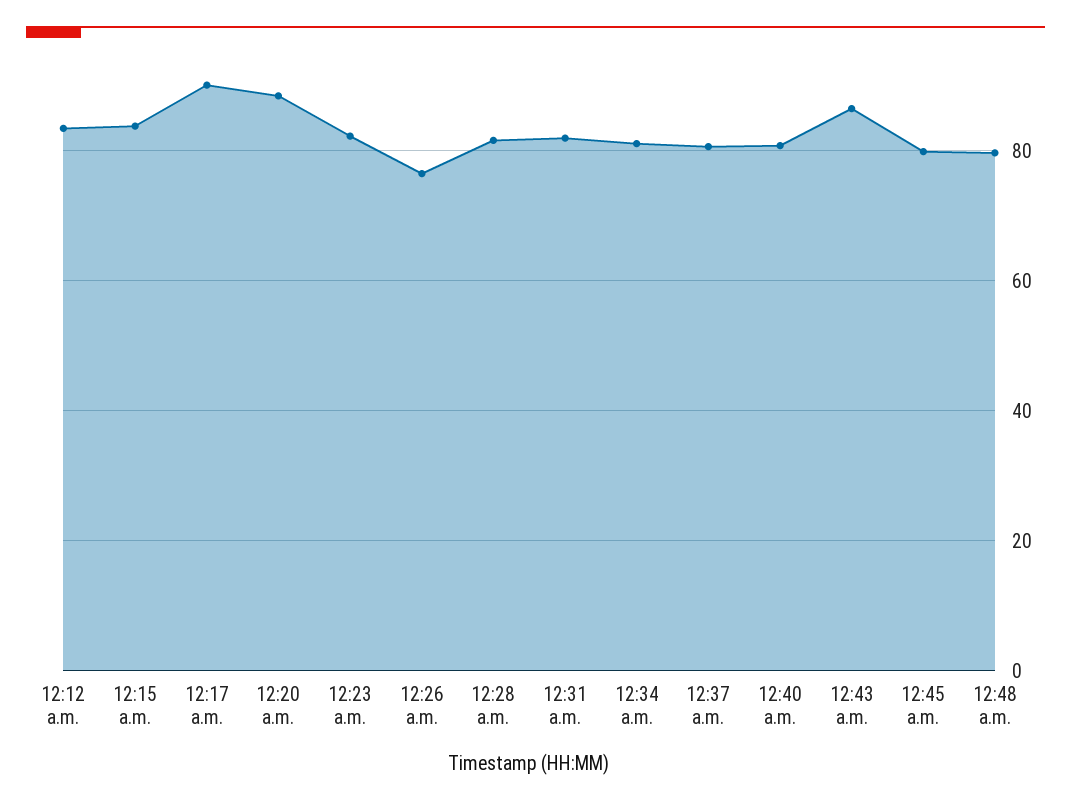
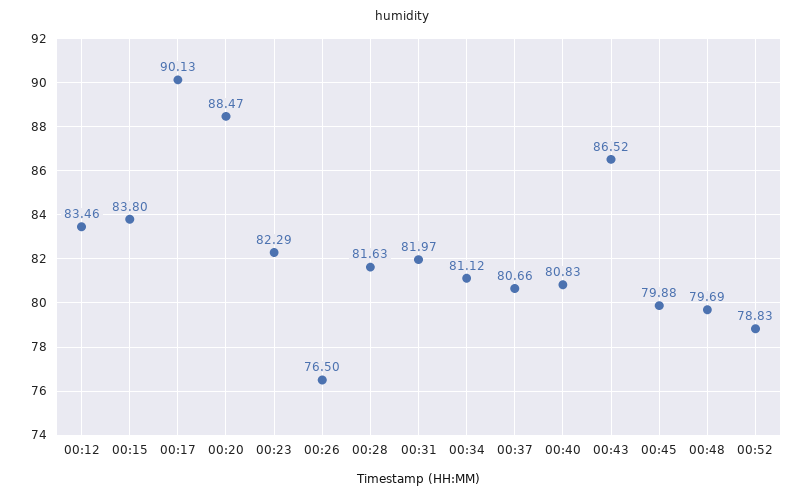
00:52: none -> 78.83

